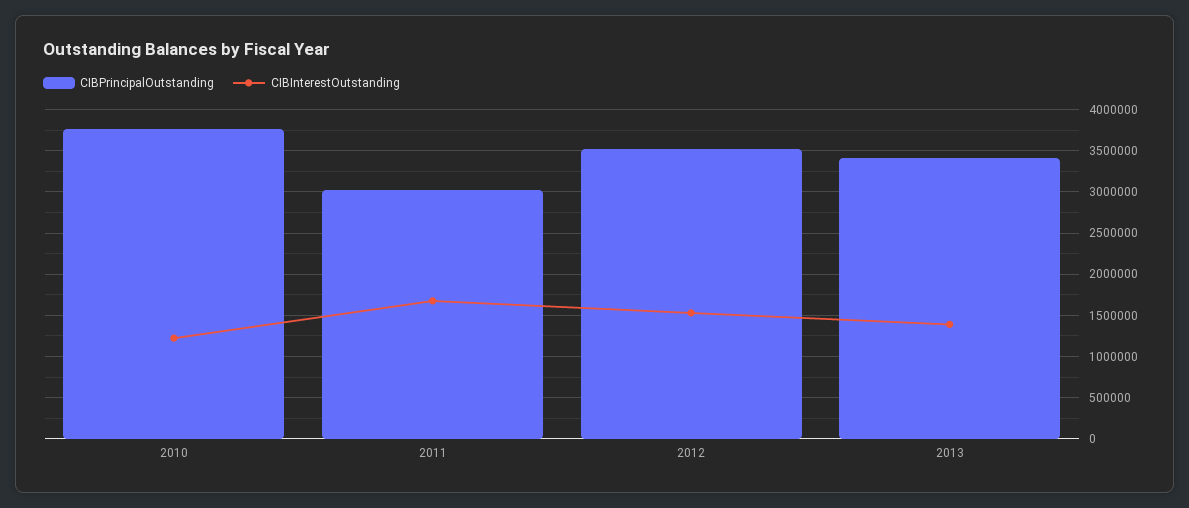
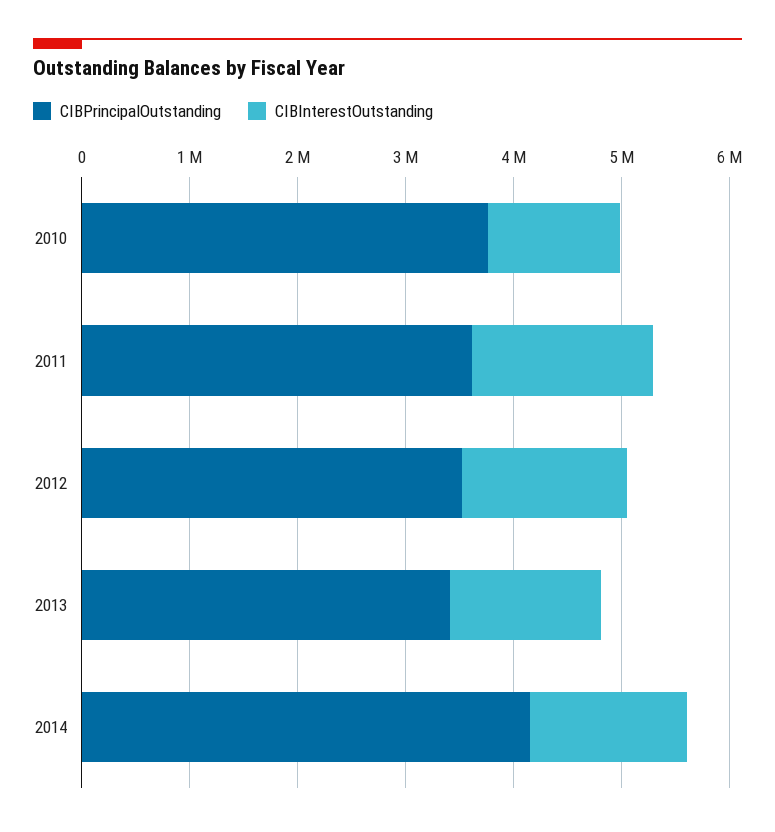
CIBPrincipalOutstanding, 2011: 3000000 -> 3600000
CIBPrincipalOutstanding, 2014: none -> 4200000
CIBInterestOutstanding, 2014: none -> 1400000

